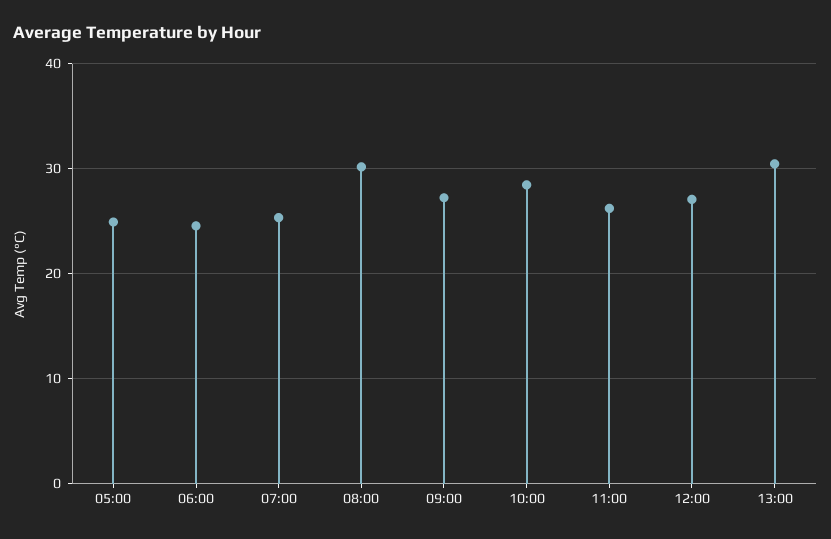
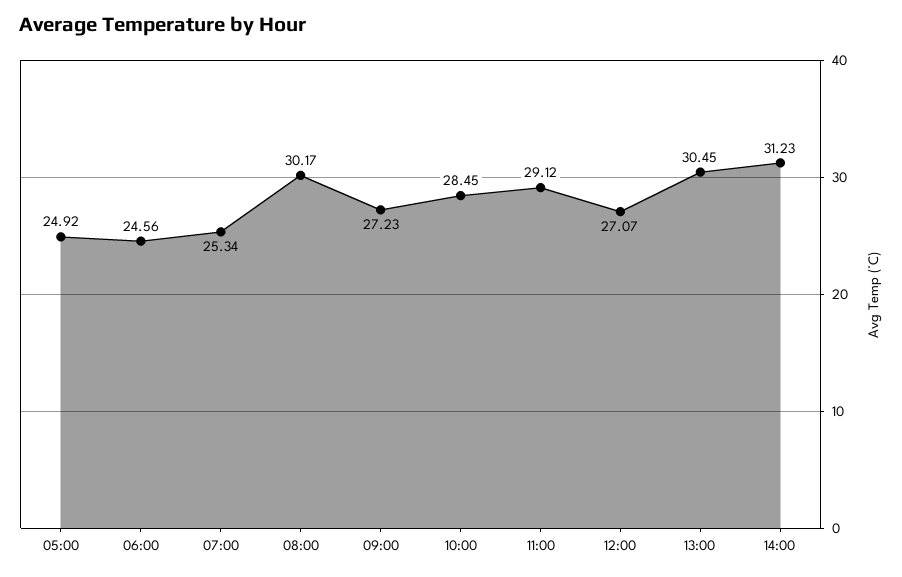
11:00: 26 -> 29.12
14:00: none -> 31.23

